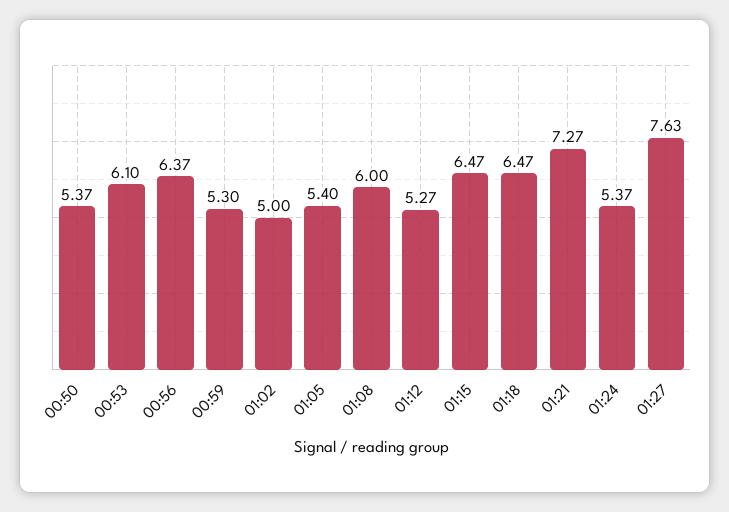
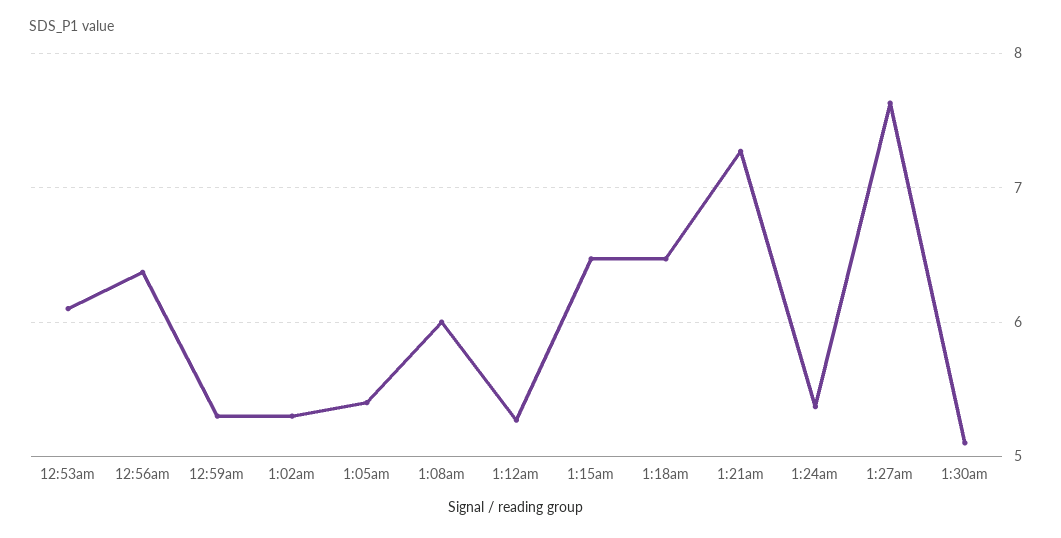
00:50: 5.37 -> none
01:02: 5 -> 5.3
1:30am: none -> 5.1

